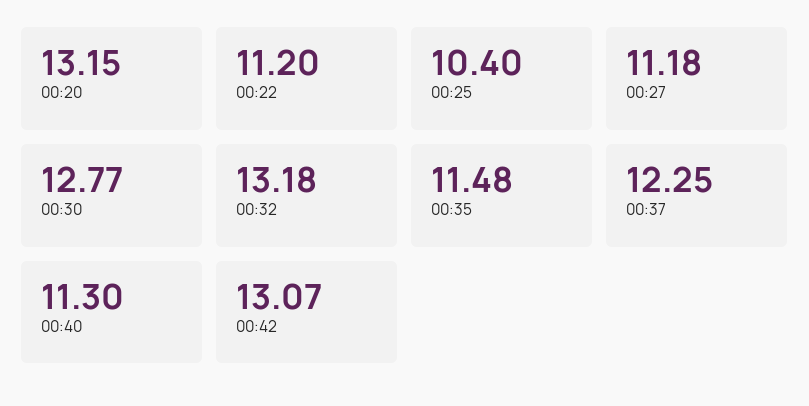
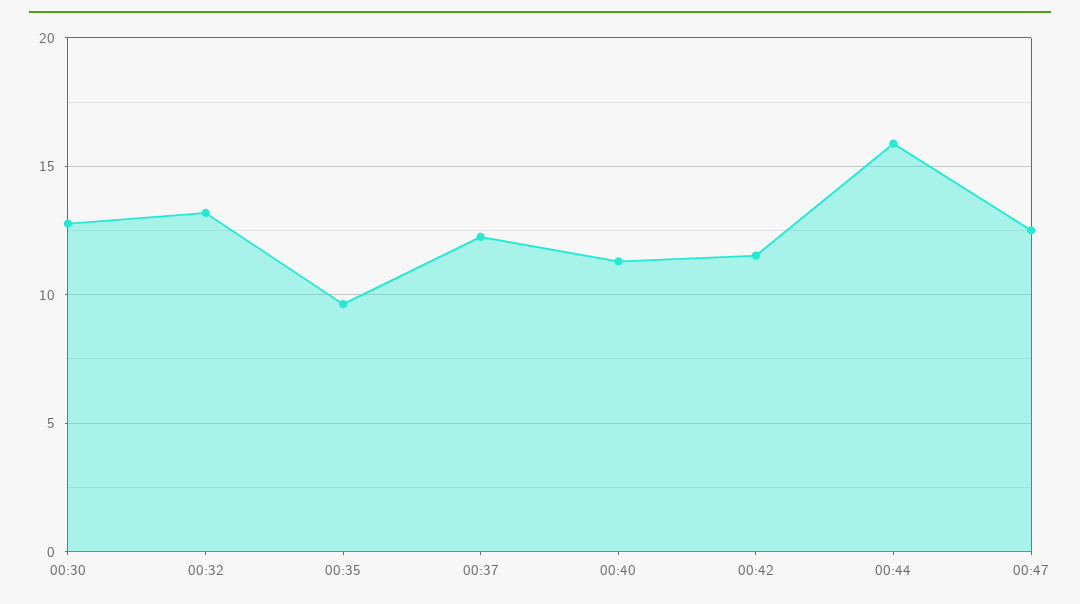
00:20: 13.15 -> none
00:22: 11.2 -> none
00:25: 10.4 -> none
00:27: 11.18 -> none
00:35: 11.48 -> 9.5
00:42: 13.07 -> 11.5
00:44: none -> 16
00:47: none -> 12.5

